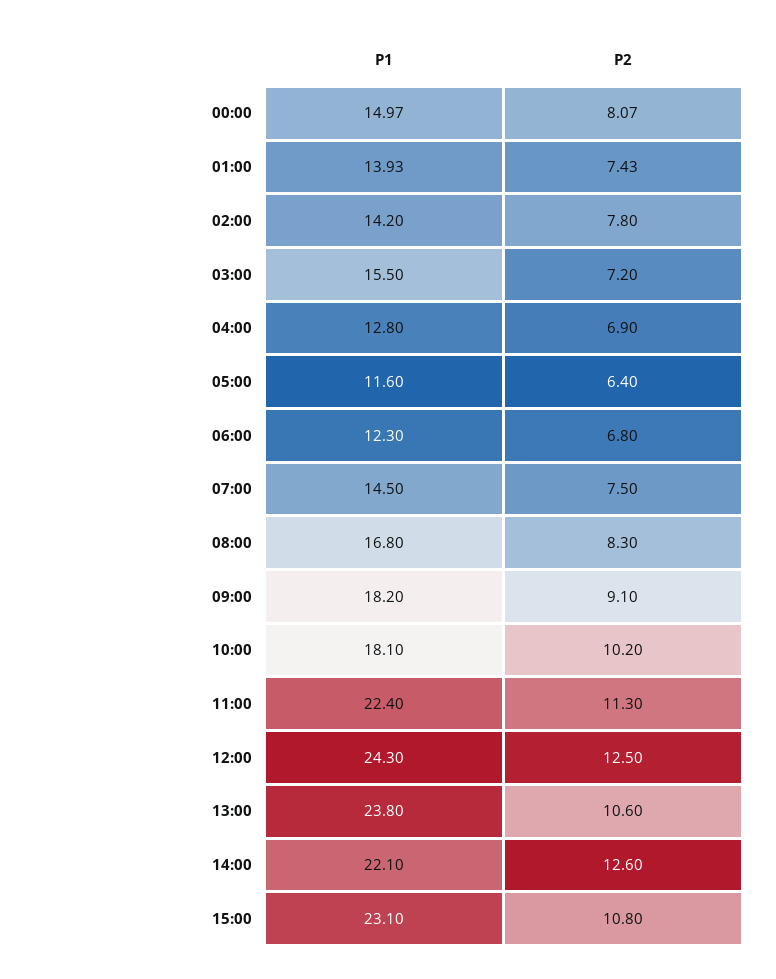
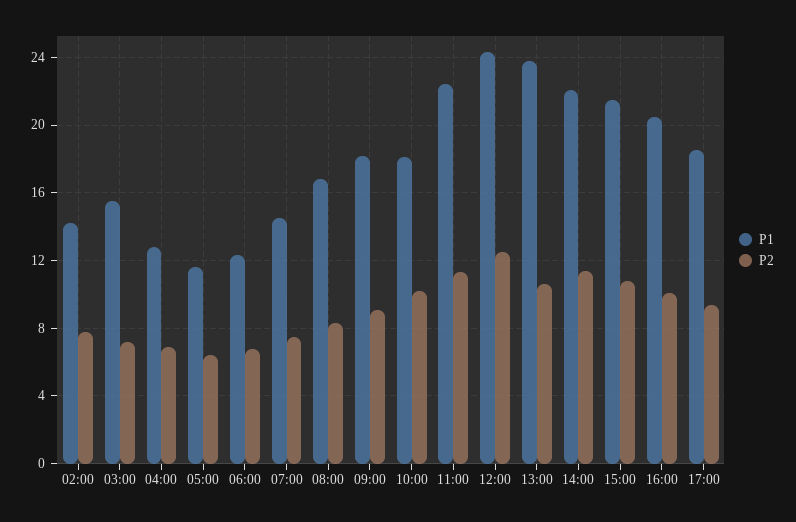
P1, 00:00: 14.97 -> none
P2, 00:00: 8.07 -> none
P1, 01:00: 13.93 -> none
P2, 01:00: 7.43 -> none
P2, 14:00: 12.6 -> 11.5
P1, 15:00: 23.1 -> 21.5
P1, 16:00: none -> 20.5
P2, 16:00: none -> 10
P1, 17:00: none -> 18.5
P2, 17:00: none -> 9.5

